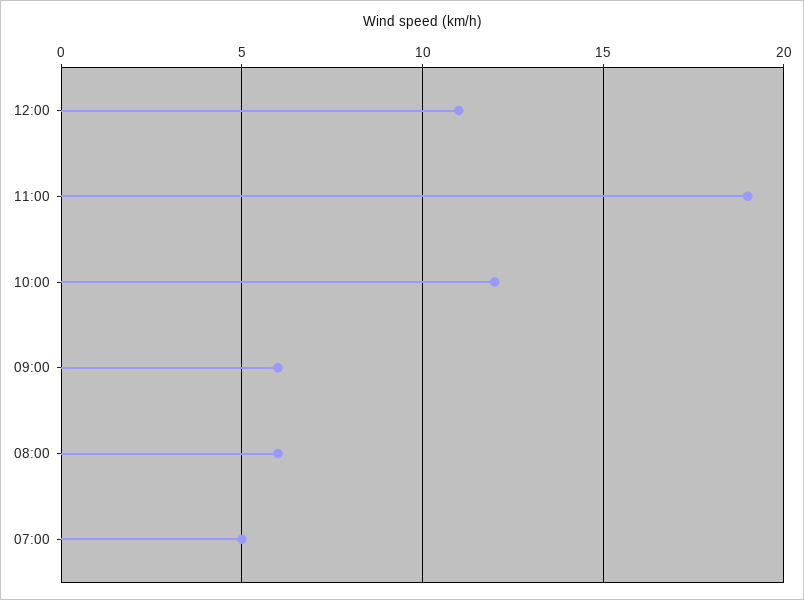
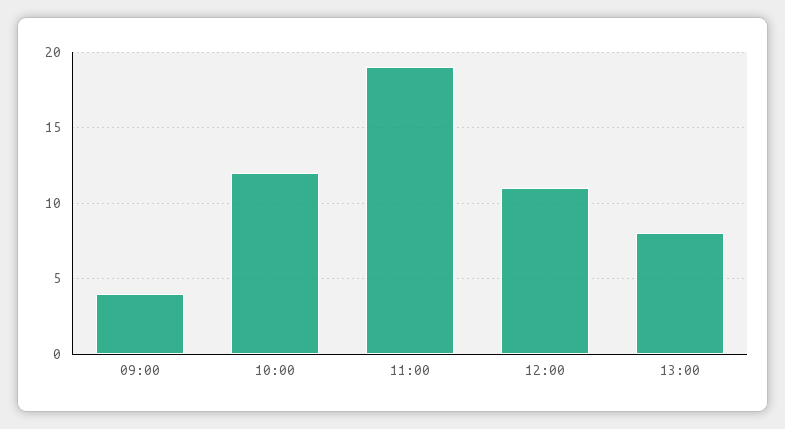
09:00: 6 -> 4
08:00: 6 -> none
07:00: 5 -> none
13:00: none -> 8

